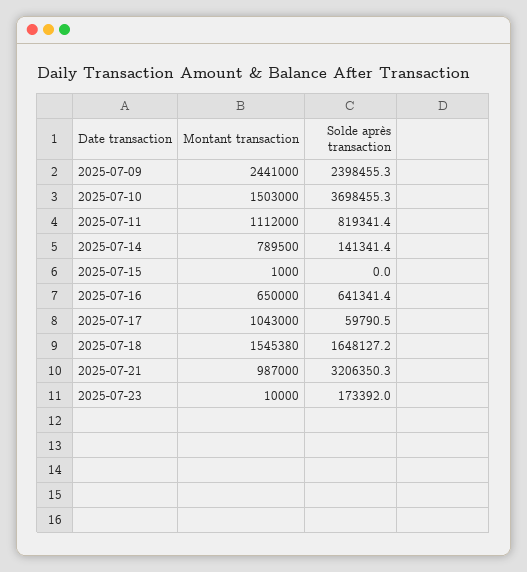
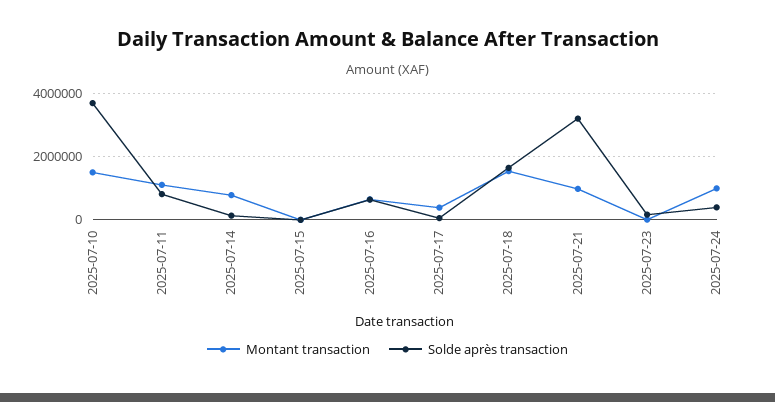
Montant transaction, 2025-07-09: 2441000 -> none
Solde après transaction, 2025-07-09: 2398455.3 -> none
Montant transaction, 2025-07-17: 1043000 -> 400000
Montant transaction, 2025-07-24: none -> 1000000
Solde après transaction, 2025-07-24: none -> 400000

